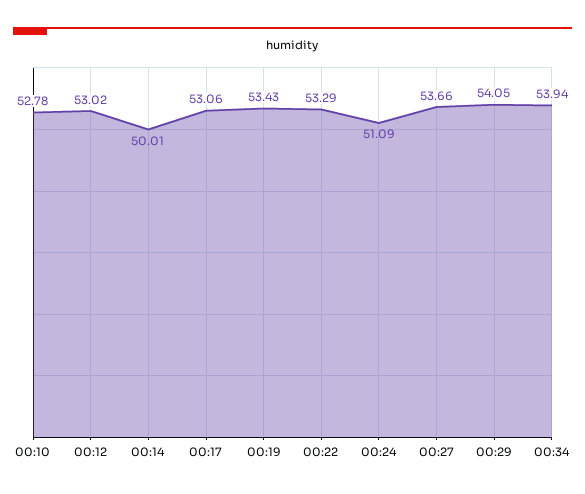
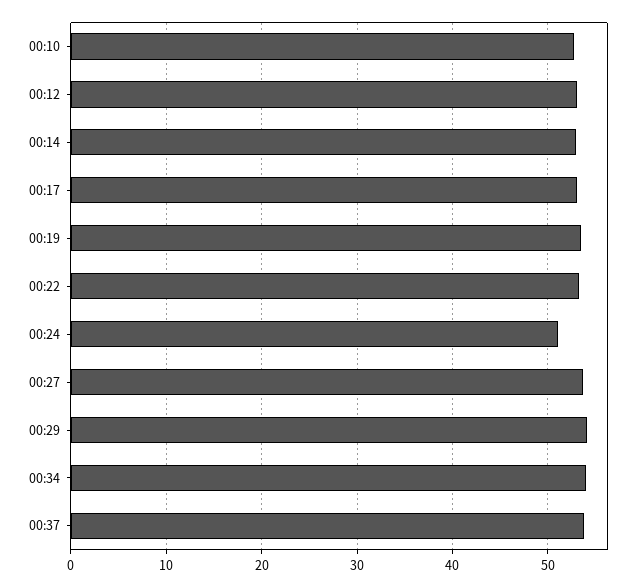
00:14: 50.01 -> 53
00:37: none -> 54

